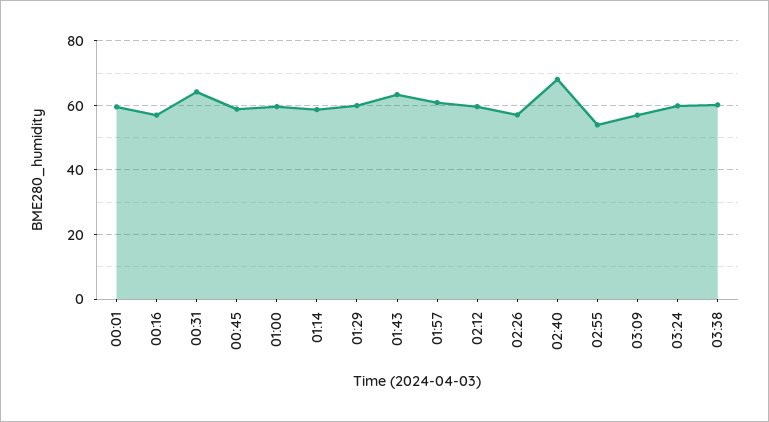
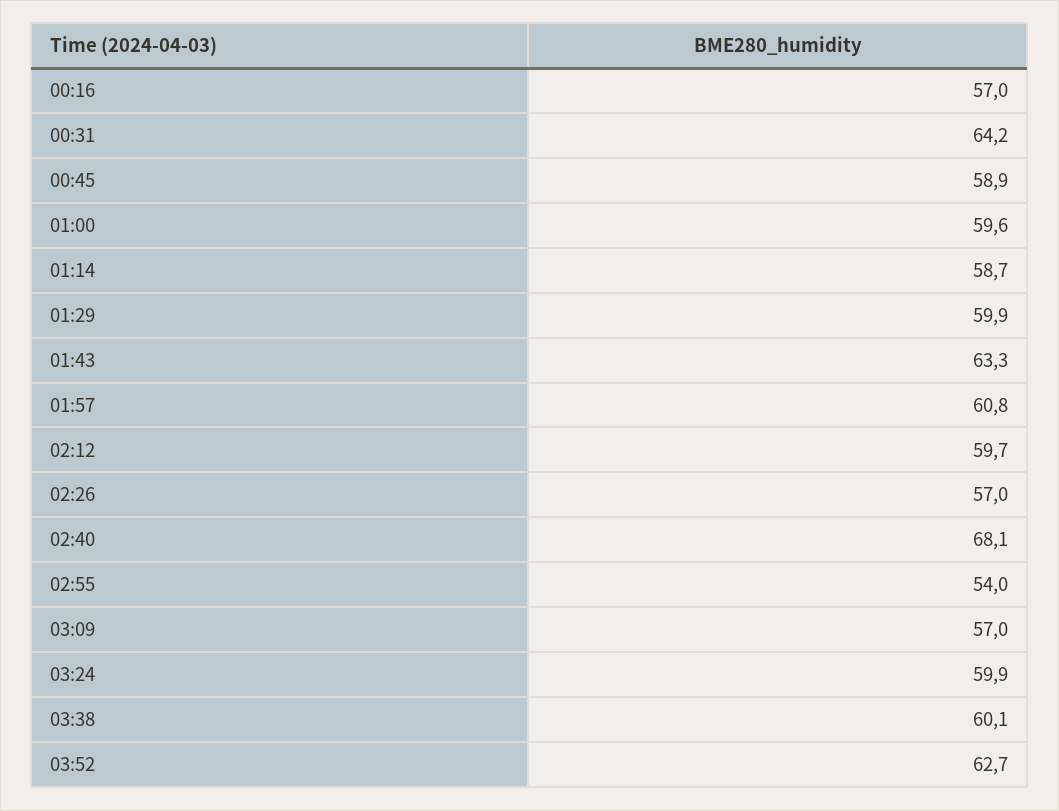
00:01: 60 -> none
03:52: none -> 62.7

